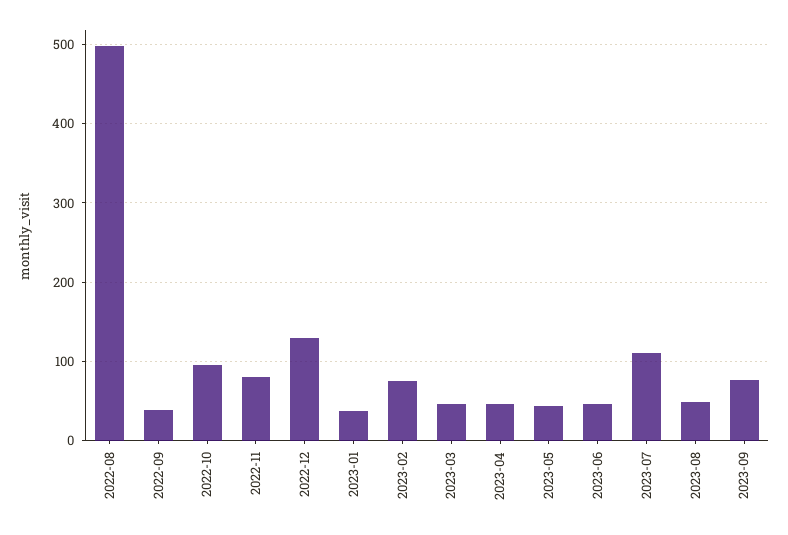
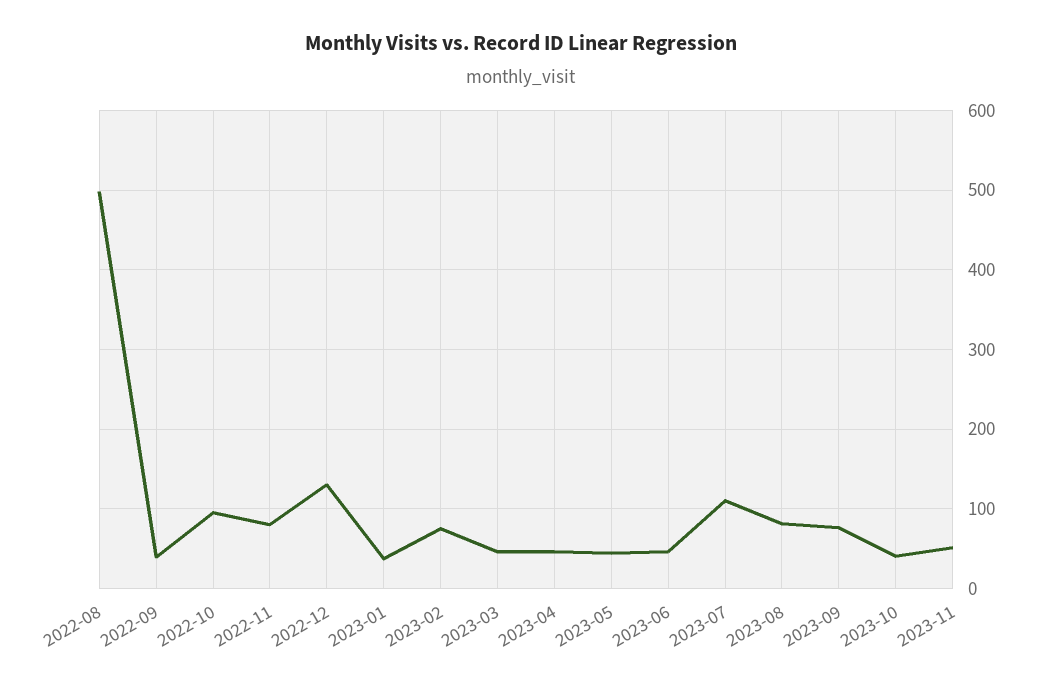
2023-08: 50 -> 80
2023-10: none -> 40
2023-11: none -> 50

